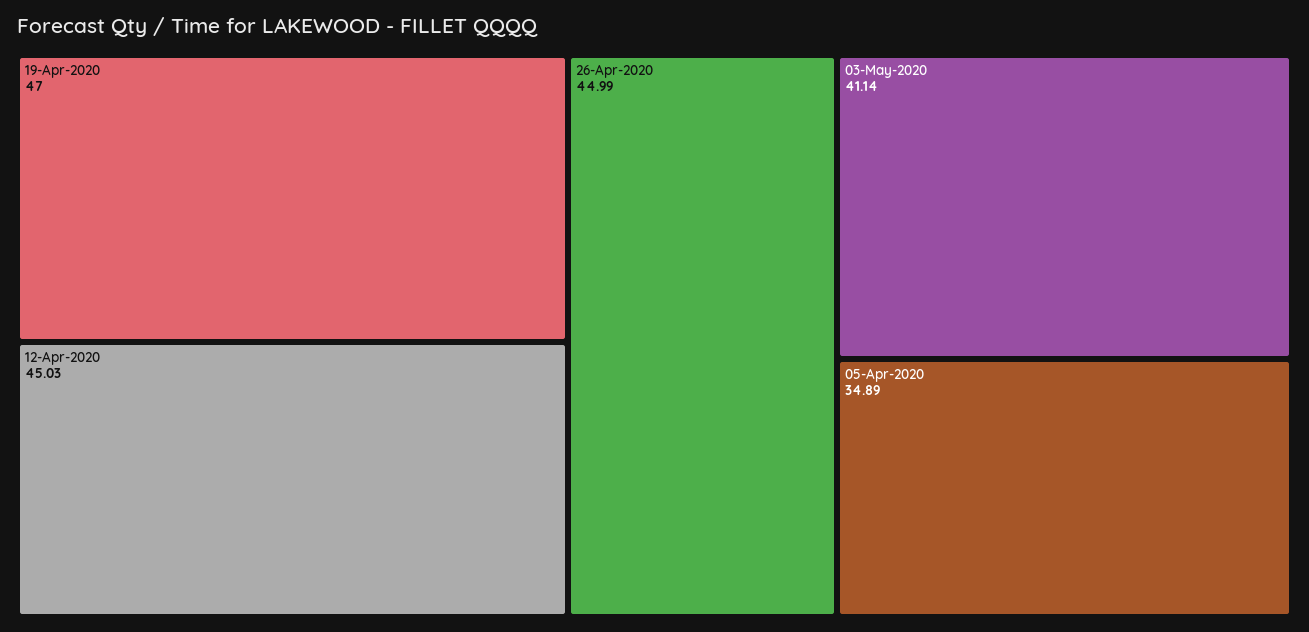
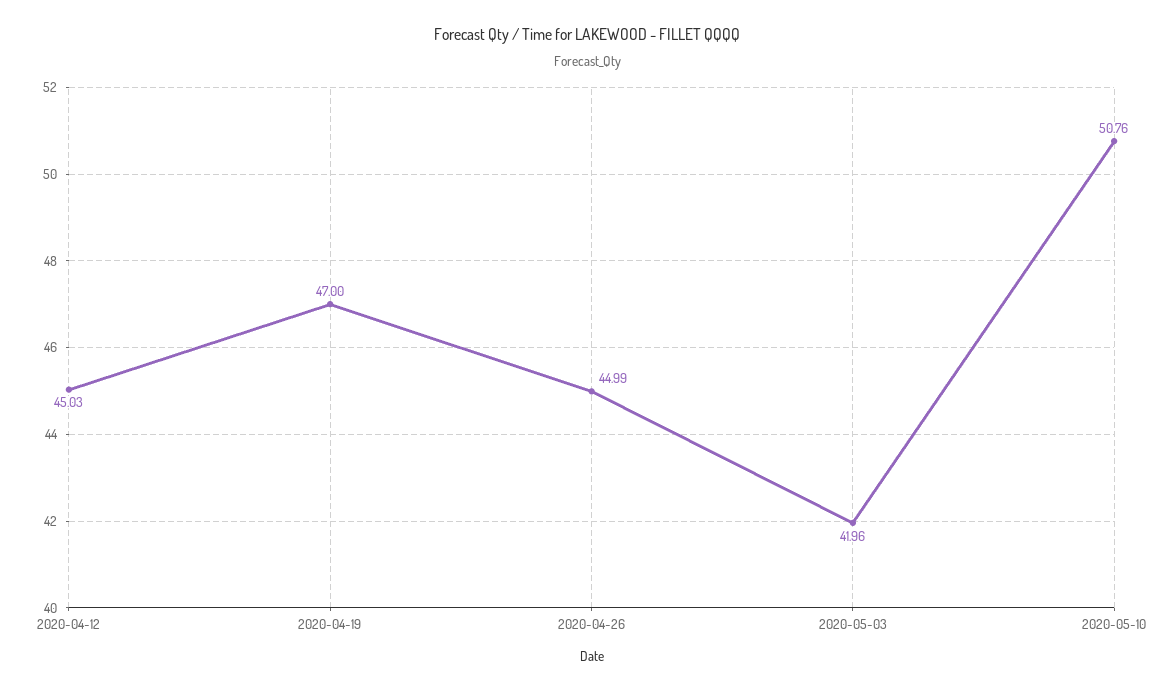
03-May-2020: 41.14 -> 41.96
05-Apr-2020: 34.89 -> none
2020-05-10: none -> 50.76

